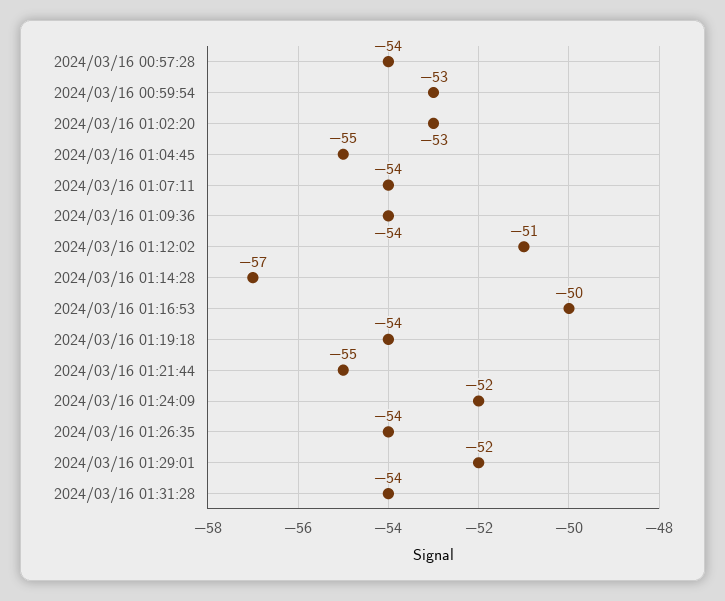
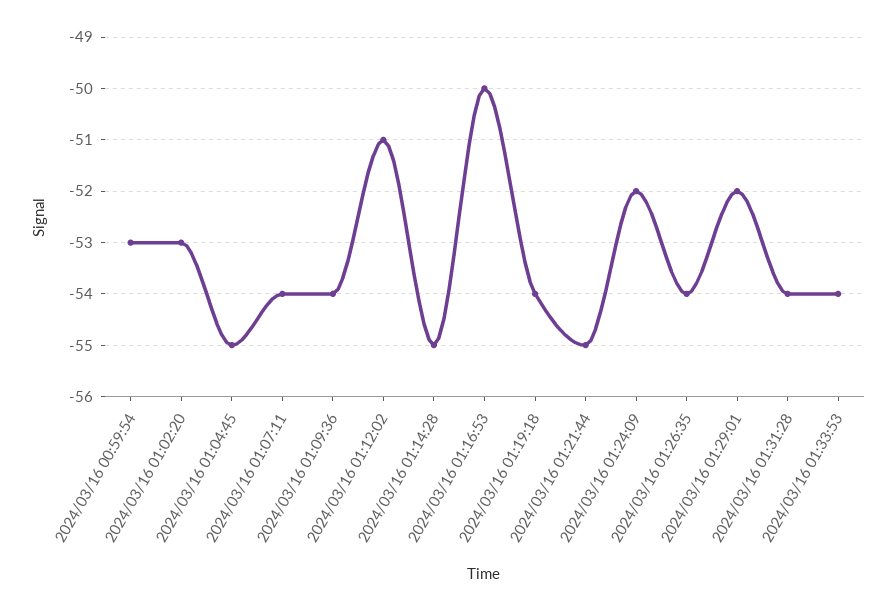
2024/03/16 00:57:28: -54 -> none
2024/03/16 01:14:28: -57 -> -55
2024/03/16 01:33:53: none -> -54

